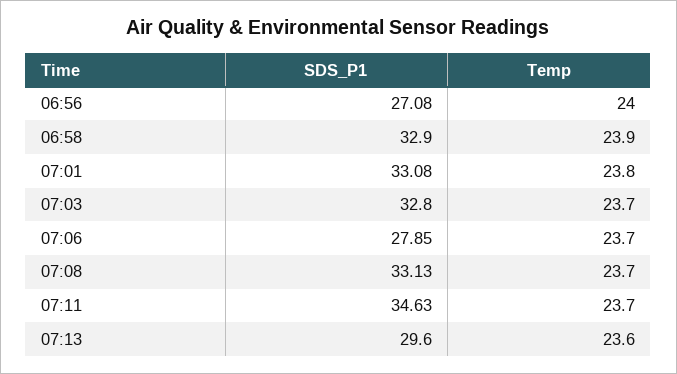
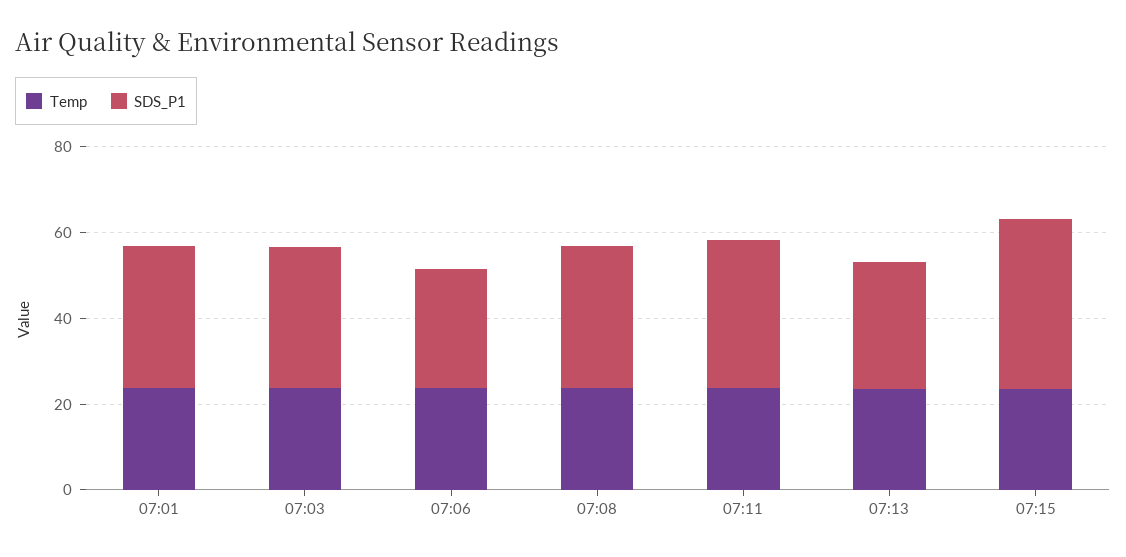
SDS_P1, 06:56: 27.08 -> none
Temp, 06:56: 24 -> none
SDS_P1, 06:58: 32.9 -> none
Temp, 06:58: 23.9 -> none
Temp, 07:15: none -> 25
SDS_P1, 07:15: none -> 40

